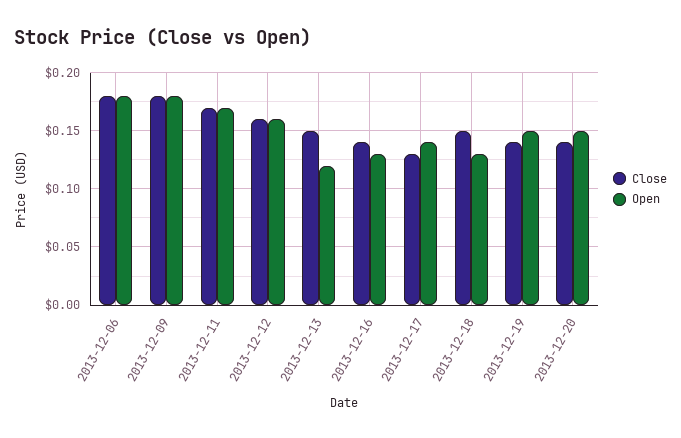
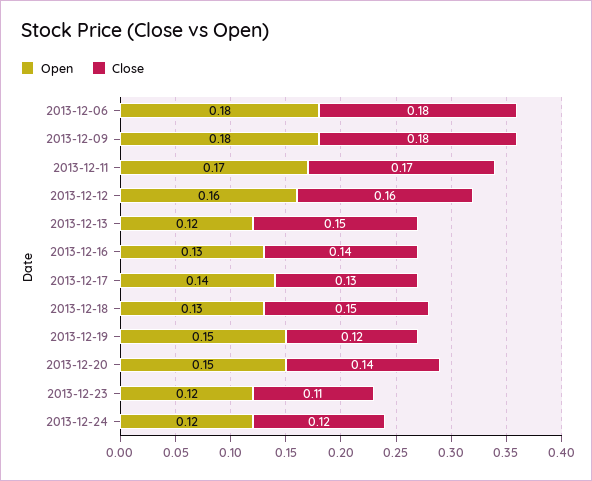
Close, 2013-12-19: 0.14 -> 0.12
Open, 2013-12-23: none -> 0.12
Close, 2013-12-23: none -> 0.11
Open, 2013-12-24: none -> 0.12
Close, 2013-12-24: none -> 0.12

